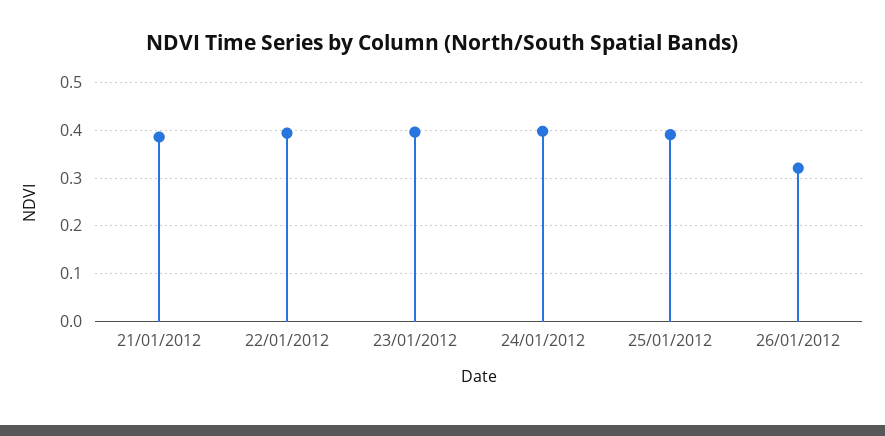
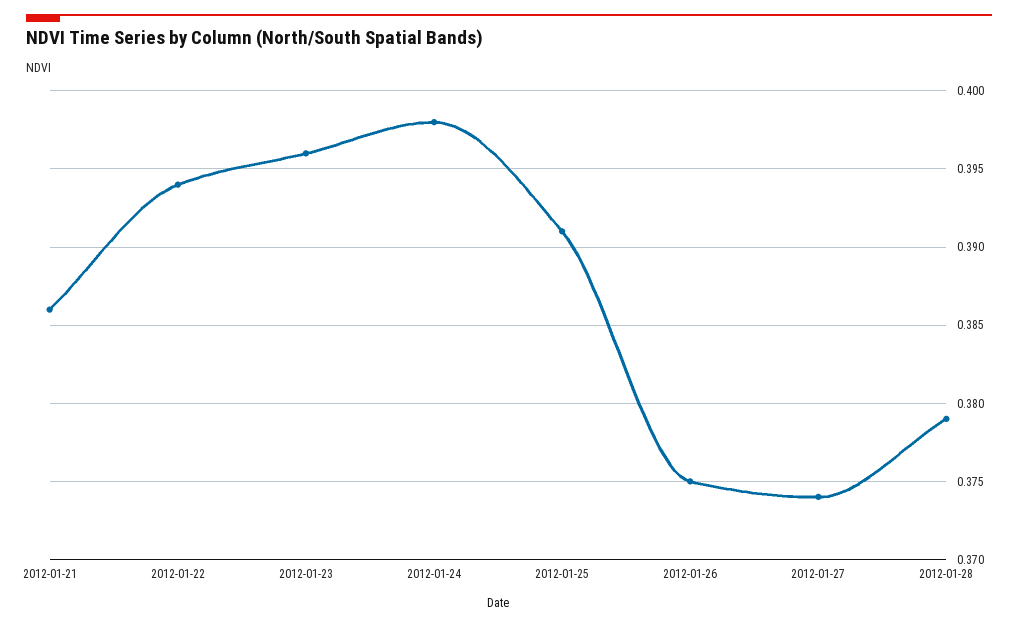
26/01/2012: 0.32 -> 0.375
2012-01-27: none -> 0.374
2012-01-28: none -> 0.379

